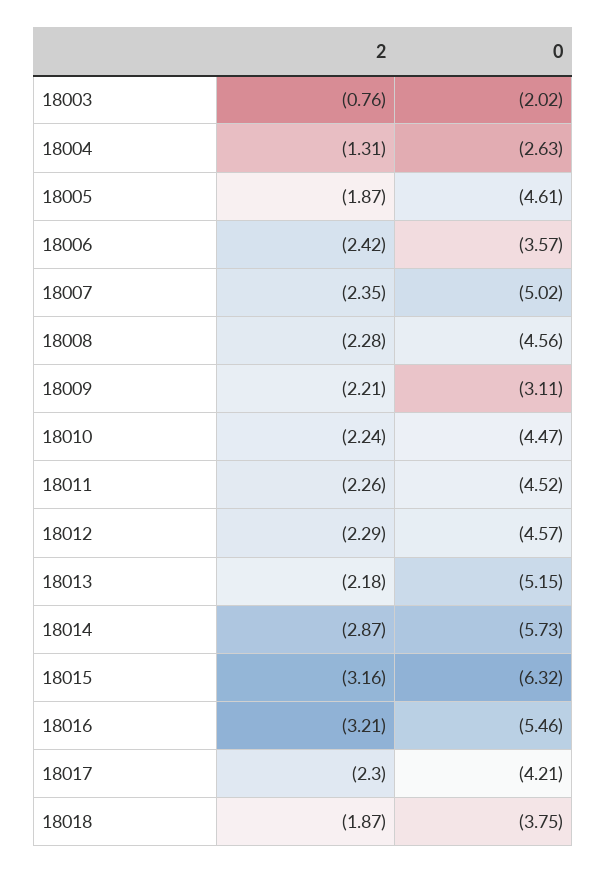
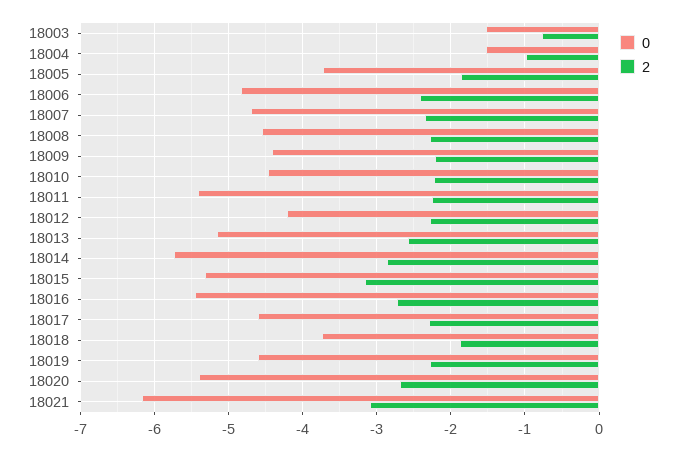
0, 18003: -2.02 -> -1.5
2, 18004: -1.31 -> -1
0, 18004: -2.63 -> -1.5
0, 18005: -4.61 -> -3.7
0, 18006: -3.57 -> -4.8
0, 18007: -5.02 -> -4.7
0, 18009: -3.11 -> -4.4
0, 18011: -4.52 -> -5.4
0, 18012: -4.57 -> -4.2
2, 18013: -2.18 -> -2.6
0, 18015: -6.32 -> -5.3
2, 18016: -3.21 -> -2.7
0, 18017: -4.21 -> -4.6
0, 18019: none -> -4.6
2, 18019: none -> -2.3
0, 18020: none -> -5.4
2, 18020: none -> -2.7
0, 18021: none -> -6.2
2, 18021: none -> -3.1

